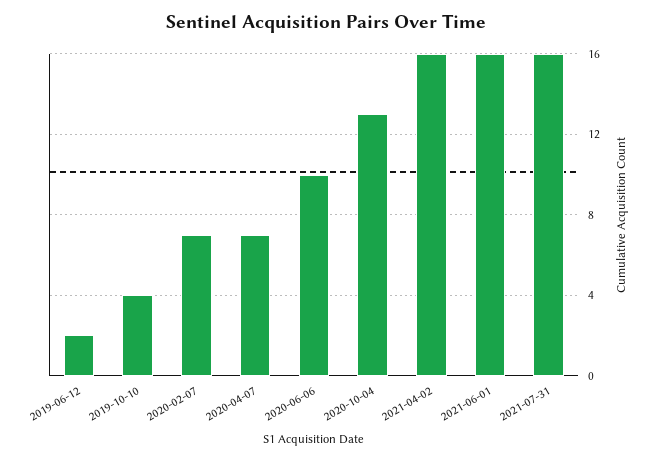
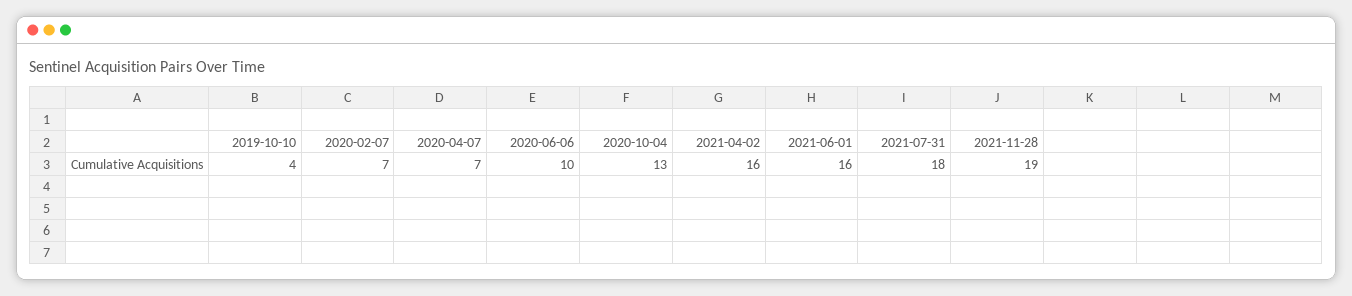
2019-06-12: 2 -> none
2021-07-31: 16 -> 18
2021-11-28: none -> 19

